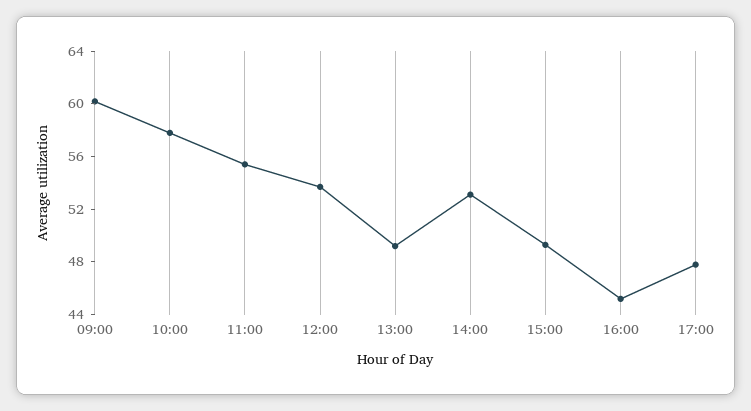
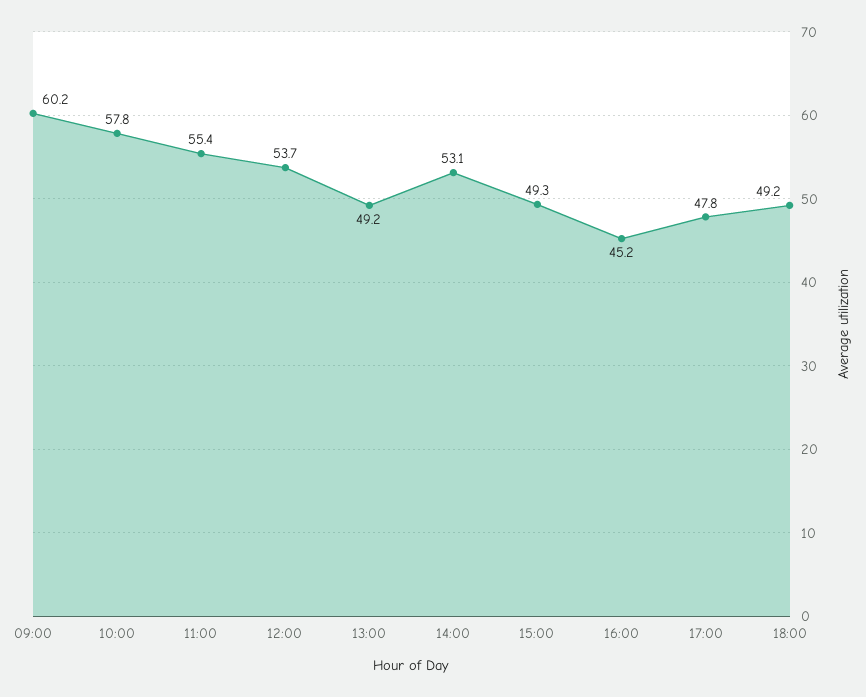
18:00: none -> 49.2

